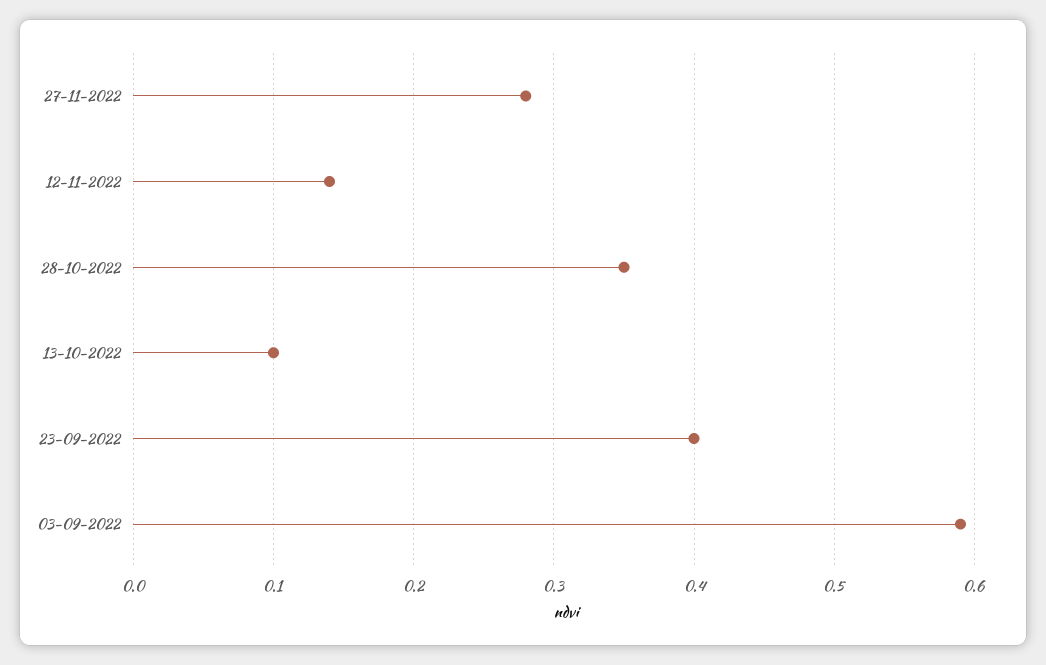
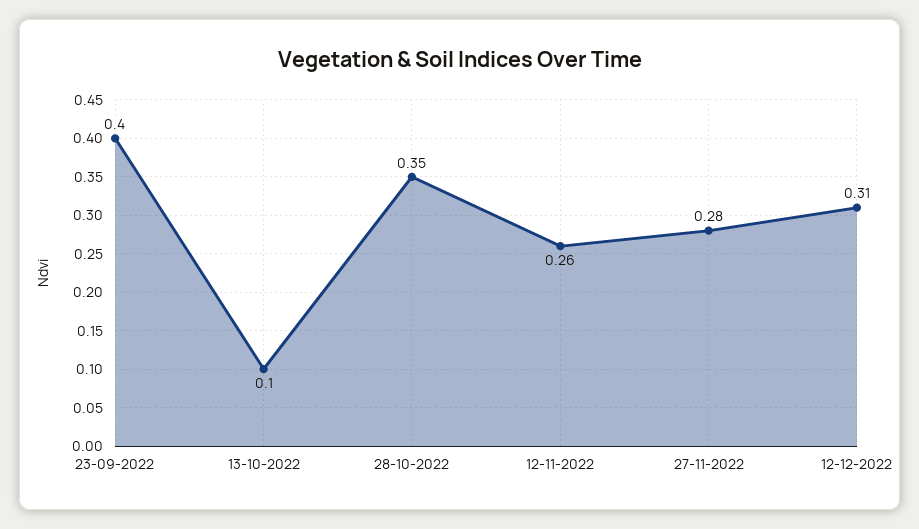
12-11-2022: 0.14 -> 0.26
03-09-2022: 0.59 -> none
12-12-2022: none -> 0.31

